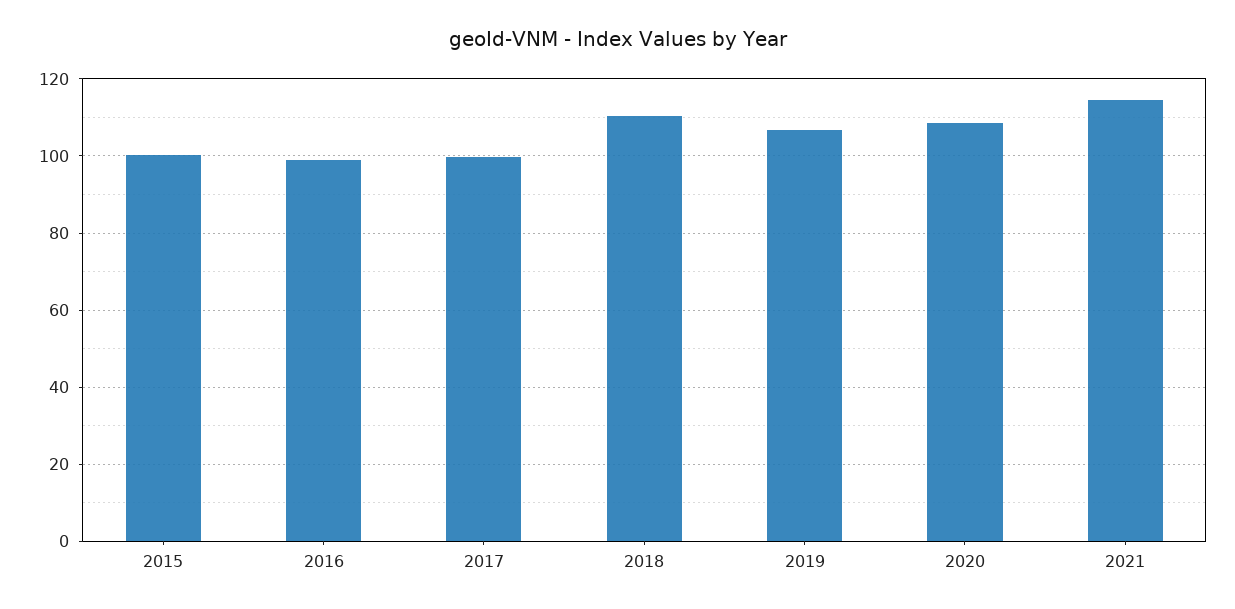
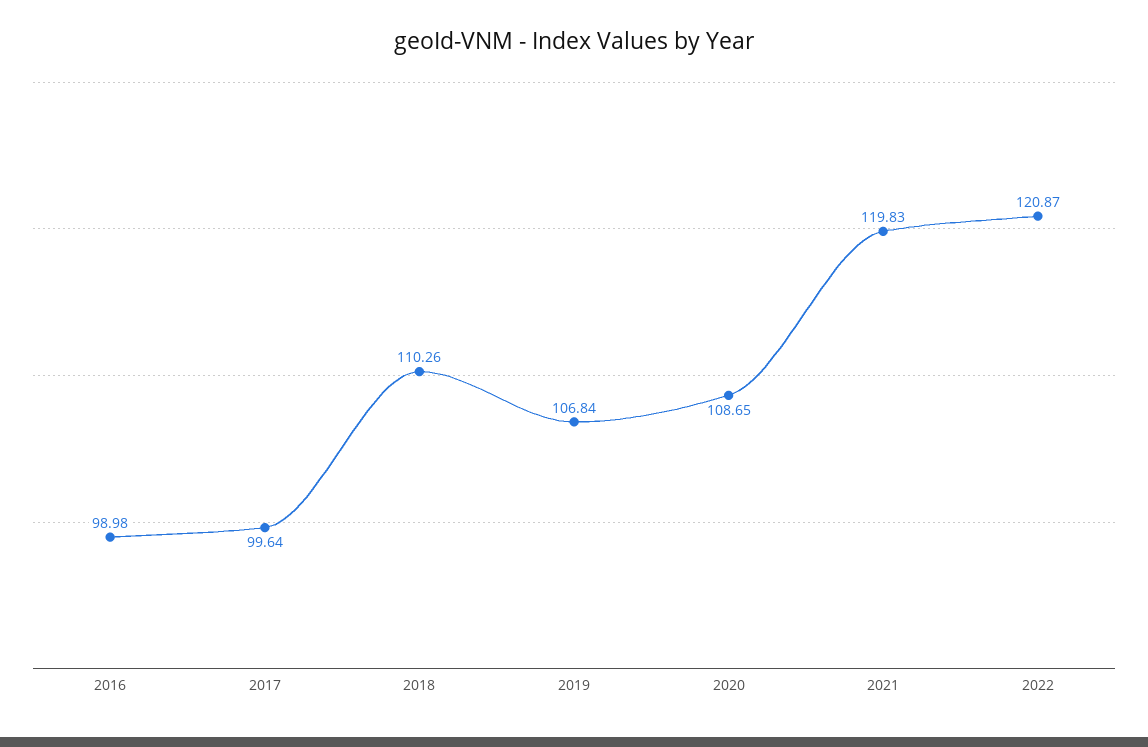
2015: 100 -> none
2021: 114 -> 119.83
2022: none -> 120.87

